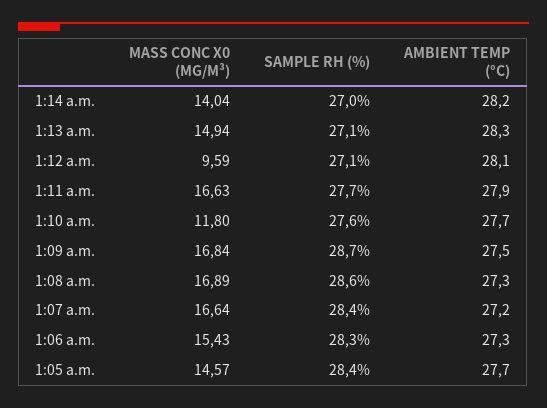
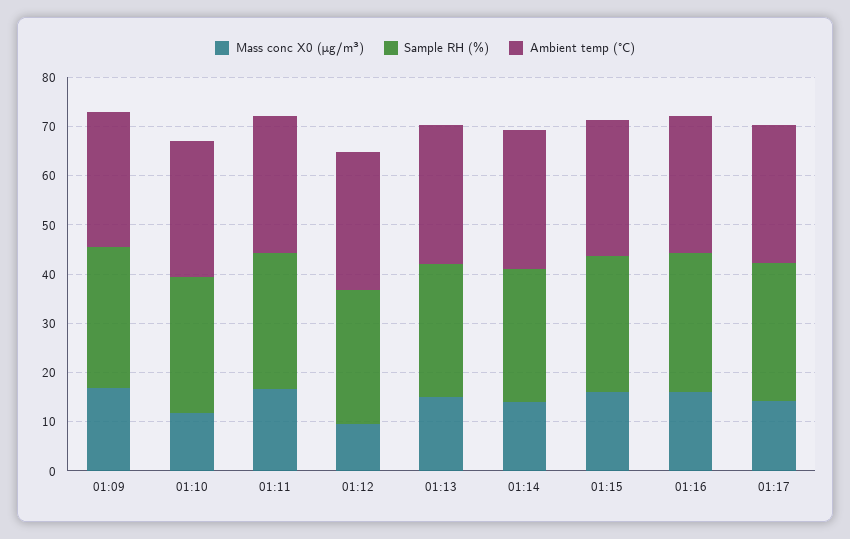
MASS CONC X0 (ΜG/M³), 1:08 a.m.: 16.89 -> none
SAMPLE RH (%), 1:08 a.m.: 28.6 -> none
AMBIENT TEMP (°C), 1:08 a.m.: 27.3 -> none
MASS CONC X0 (ΜG/M³), 1:07 a.m.: 16.64 -> none
SAMPLE RH (%), 1:07 a.m.: 28.4 -> none
AMBIENT TEMP (°C), 1:07 a.m.: 27.2 -> none
MASS CONC X0 (ΜG/M³), 1:06 a.m.: 15.43 -> none
SAMPLE RH (%), 1:06 a.m.: 28.3 -> none
AMBIENT TEMP (°C), 1:06 a.m.: 27.3 -> none
MASS CONC X0 (ΜG/M³), 1:05 a.m.: 14.57 -> none
SAMPLE RH (%), 1:05 a.m.: 28.4 -> none
AMBIENT TEMP (°C), 1:05 a.m.: 27.7 -> none
MASS CONC X0 (ΜG/M³), 01:15: none -> 16
SAMPLE RH (%), 01:15: none -> 28
AMBIENT TEMP (°C), 01:15: none -> 28
MASS CONC X0 (ΜG/M³), 01:16: none -> 16
SAMPLE RH (%), 01:16: none -> 28
AMBIENT TEMP (°C), 01:16: none -> 28
MASS CONC X0 (ΜG/M³), 01:17: none -> 14
SAMPLE RH (%), 01:17: none -> 28
AMBIENT TEMP (°C), 01:17: none -> 28

